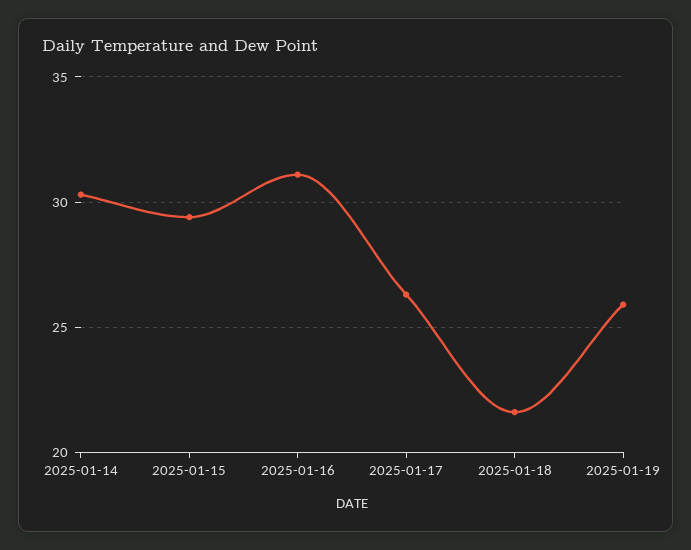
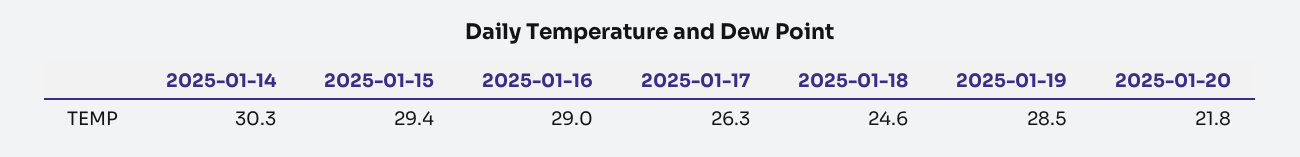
2025-01-16: 31 -> 29
2025-01-18: 21.5 -> 24.6
2025-01-19: 26 -> 28.5
2025-01-20: none -> 21.8

